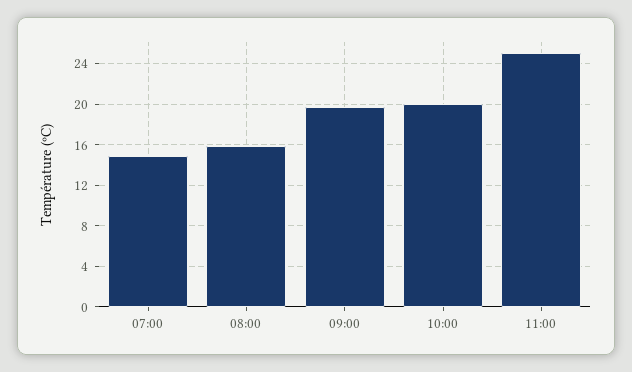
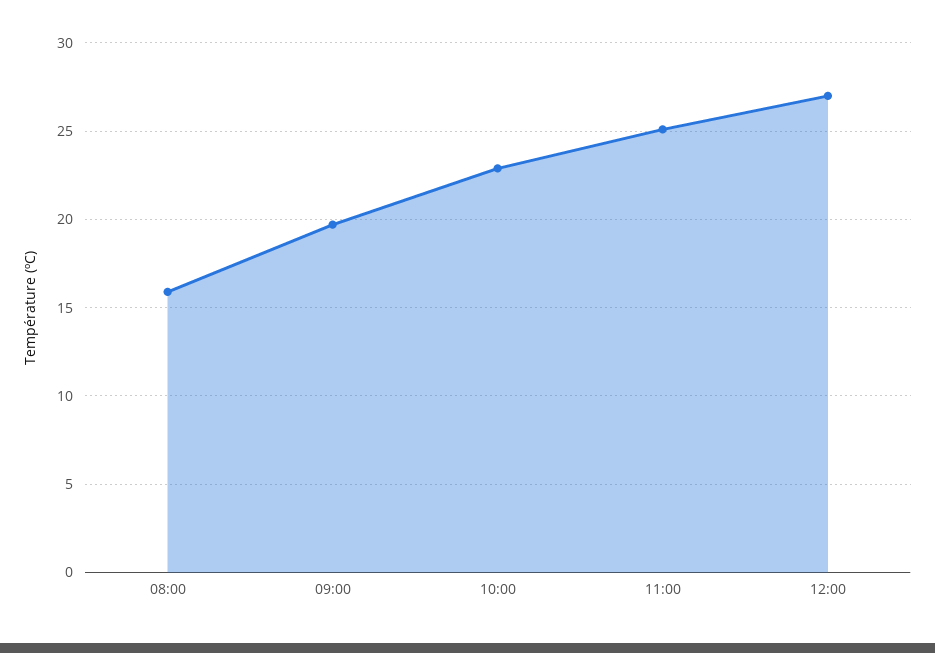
07:00: 15 -> none
10:00: 20 -> 23
12:00: none -> 27

